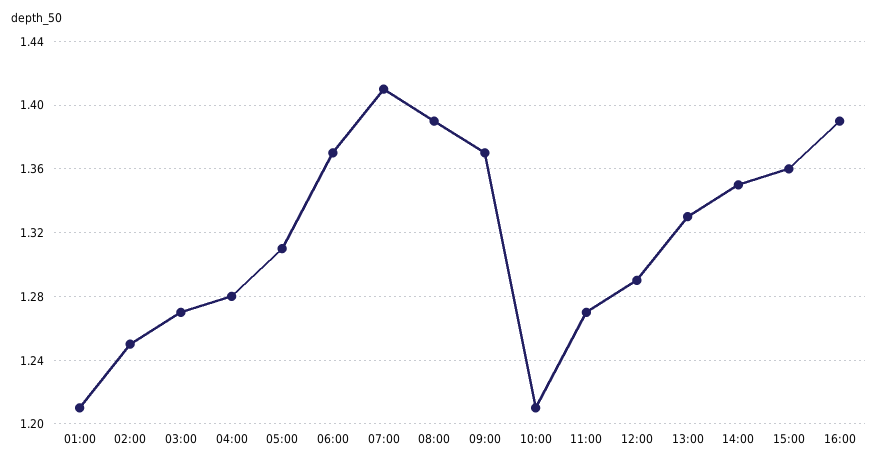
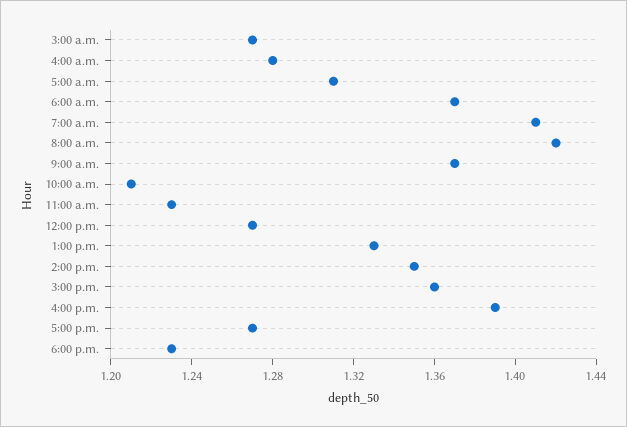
01:00: 1.21 -> none
02:00: 1.25 -> none
08:00: 1.39 -> 1.42
11:00: 1.27 -> 1.23
12:00: 1.29 -> 1.27
5:00 p.m.: none -> 1.27
6:00 p.m.: none -> 1.23

